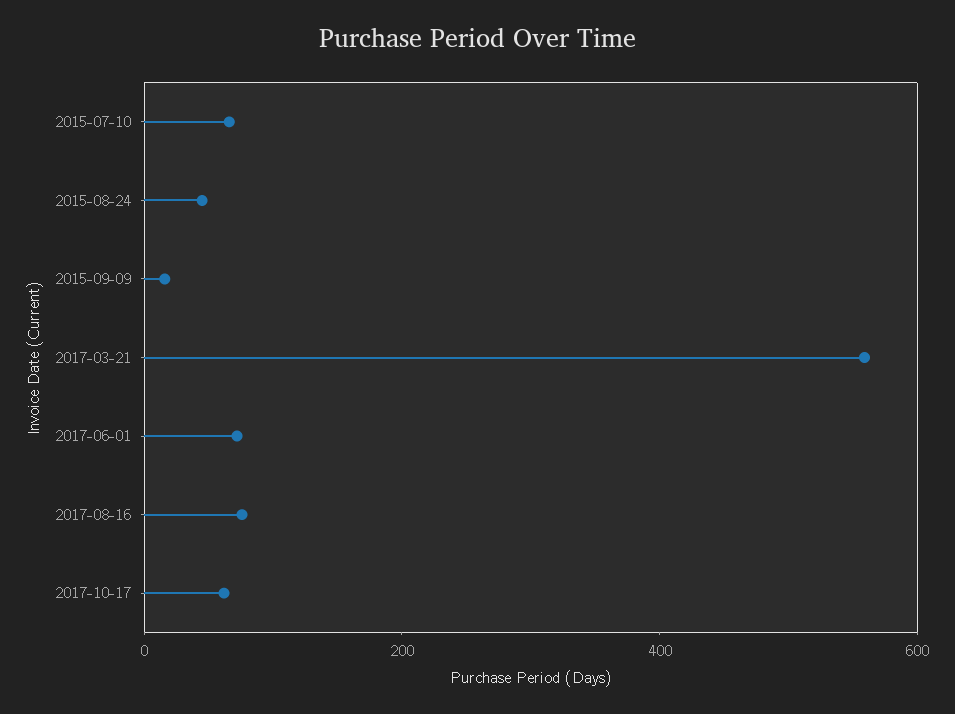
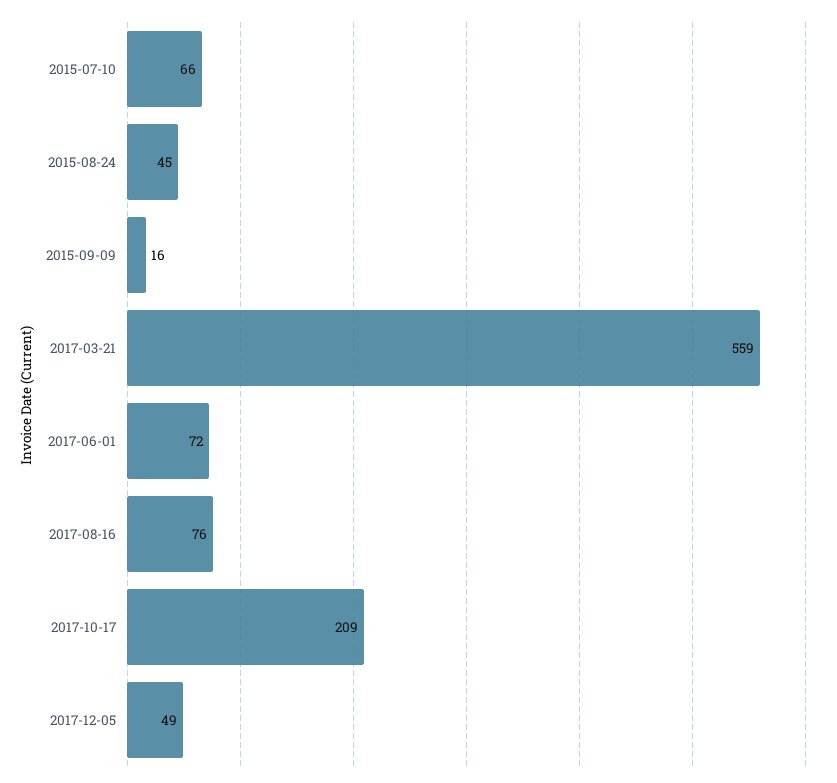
2017-10-17: 50 -> 209
2017-12-05: none -> 49

